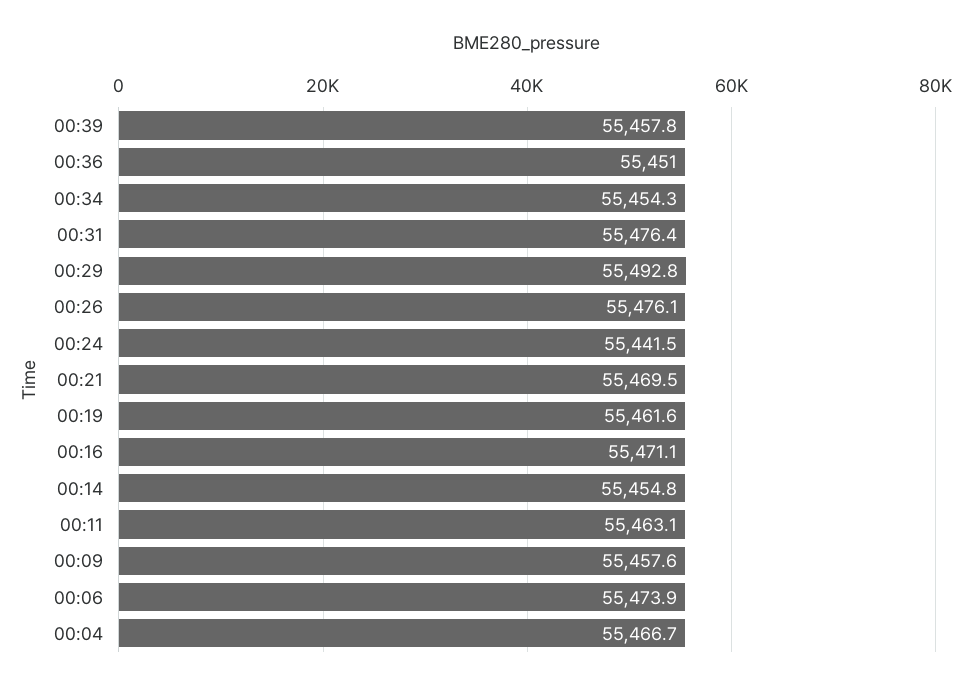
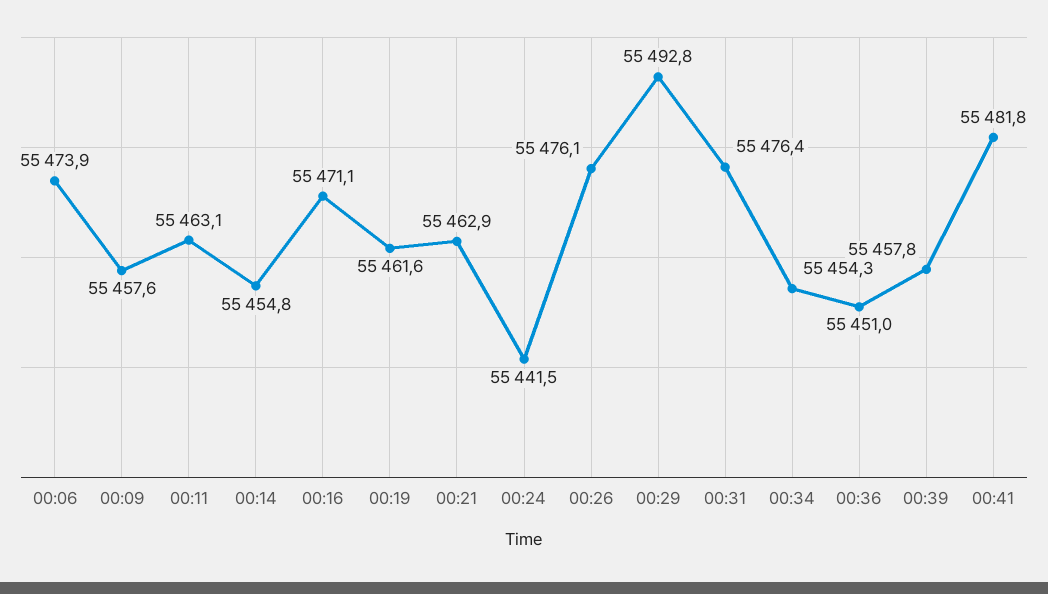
00:21: 55469.5 -> 55462.9
00:04: 55466.7 -> none
00:41: none -> 55481.8

